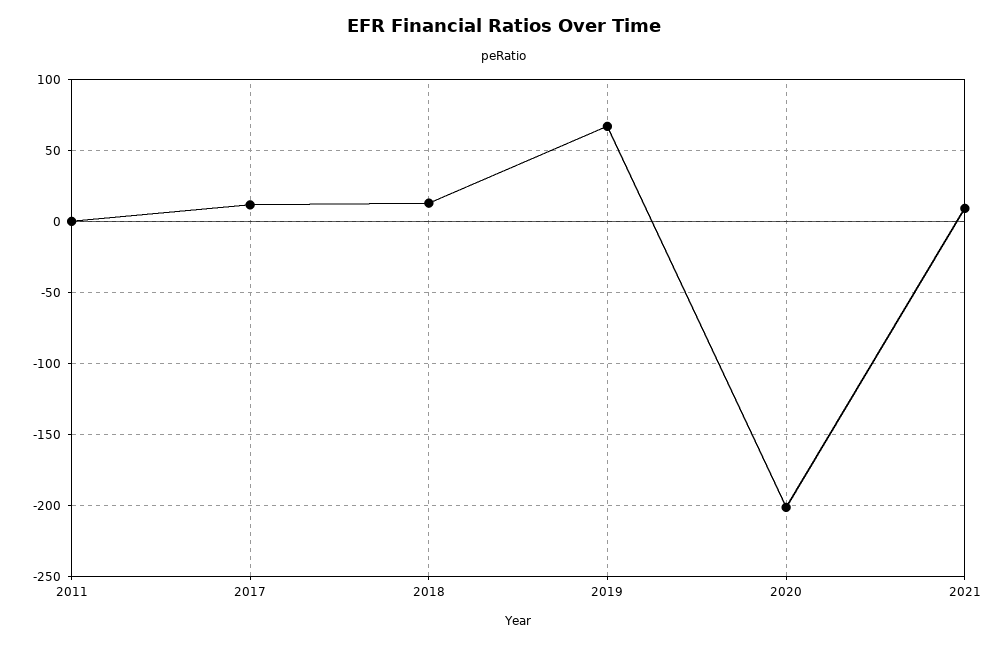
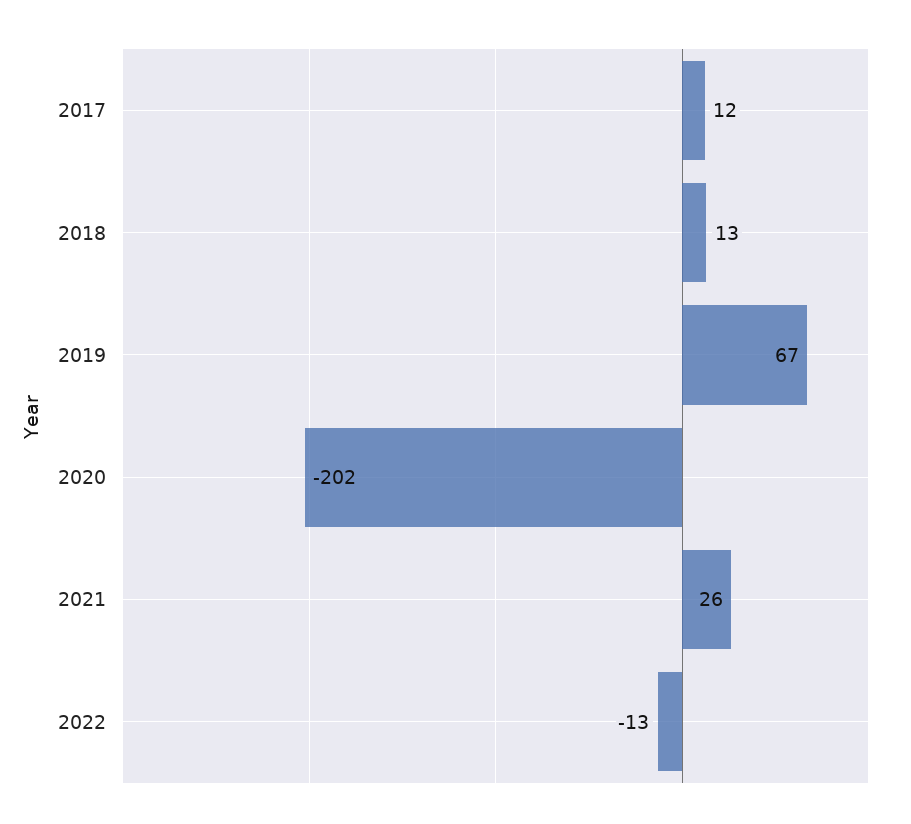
2011: 0 -> none
2021: 10 -> 26
2022: none -> -13

